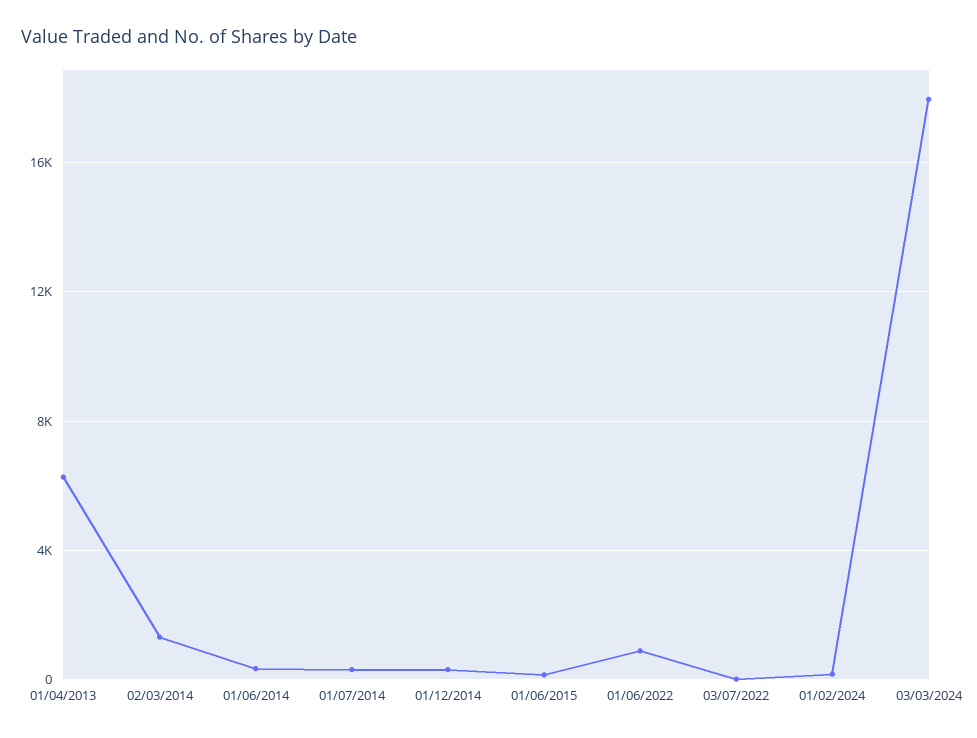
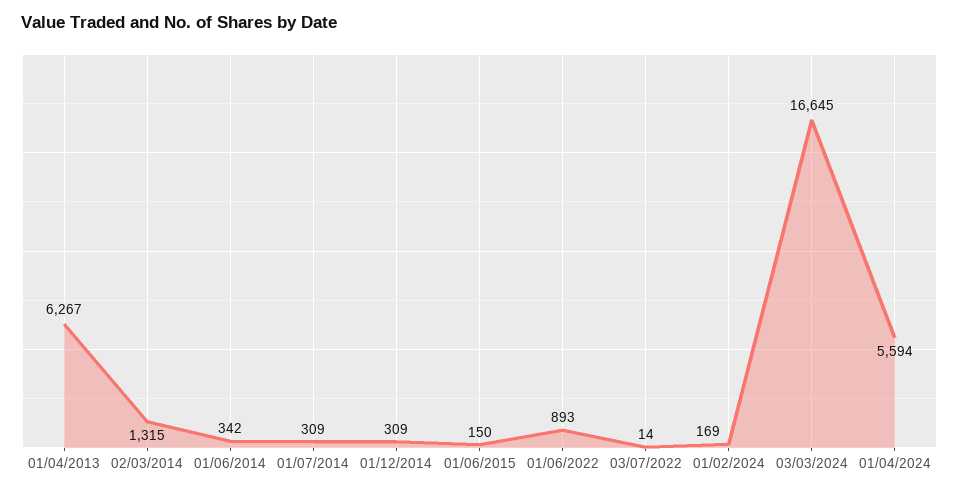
03/03/2024: 18000 -> 16645
01/04/2024: none -> 5594

